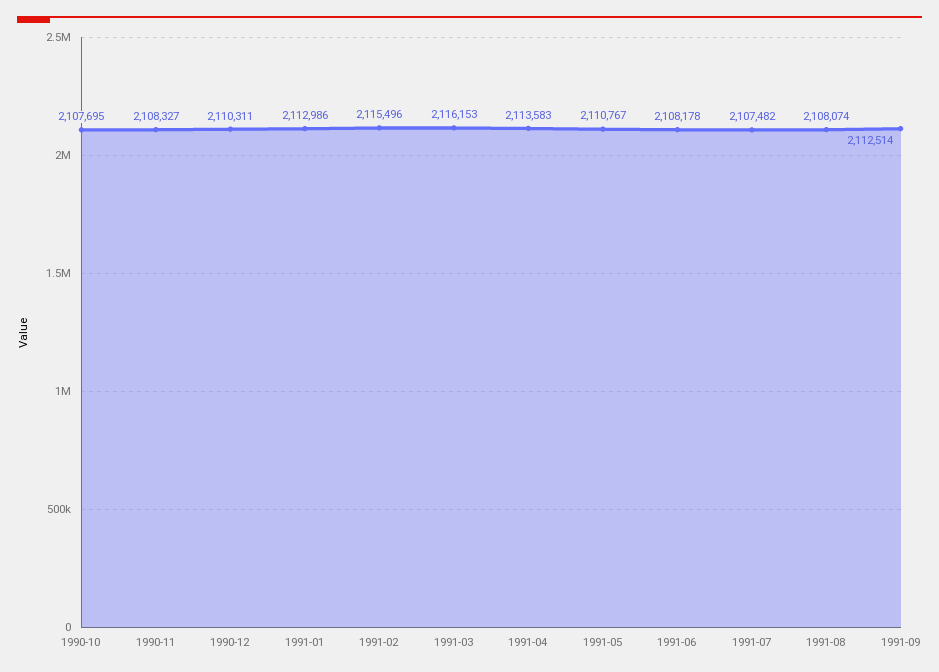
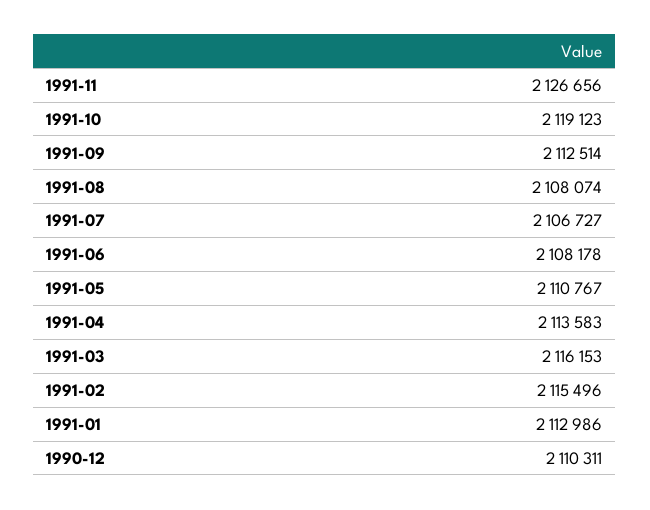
1990-10: 2107695 -> none
1990-11: 2108327 -> none
1991-07: 2107482 -> 2106727
1991-11: none -> 2126656
1991-10: none -> 2119123

